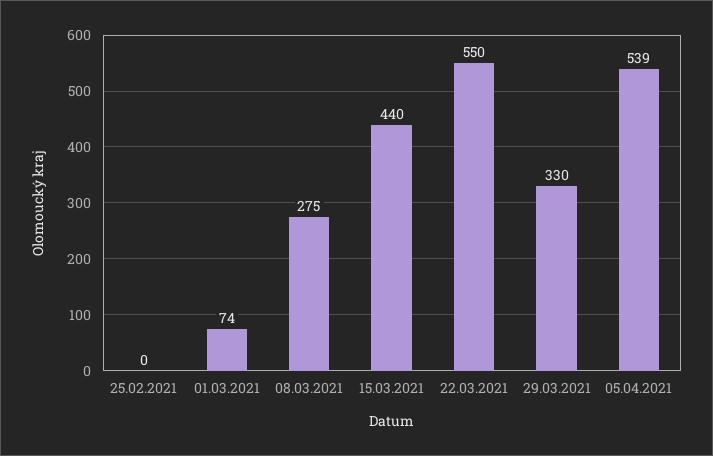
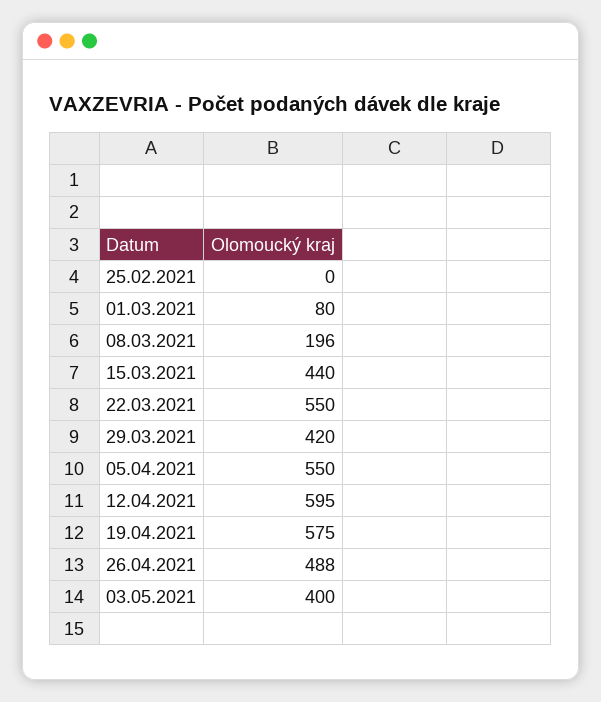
01.03.2021: 74 -> 80
08.03.2021: 275 -> 196
29.03.2021: 330 -> 420
05.04.2021: 539 -> 550
12.04.2021: none -> 595
19.04.2021: none -> 575
26.04.2021: none -> 488
03.05.2021: none -> 400

